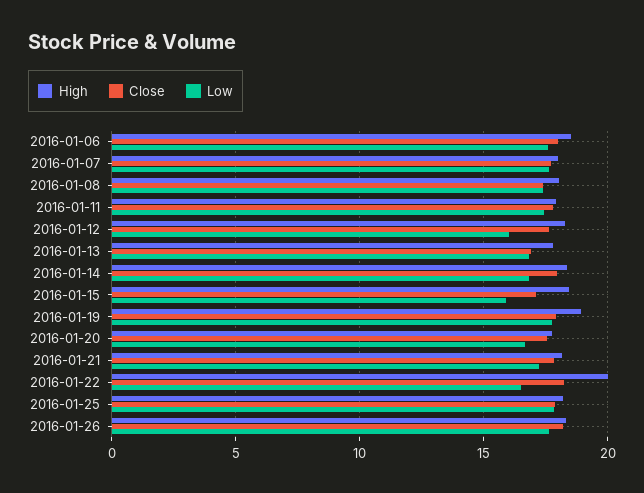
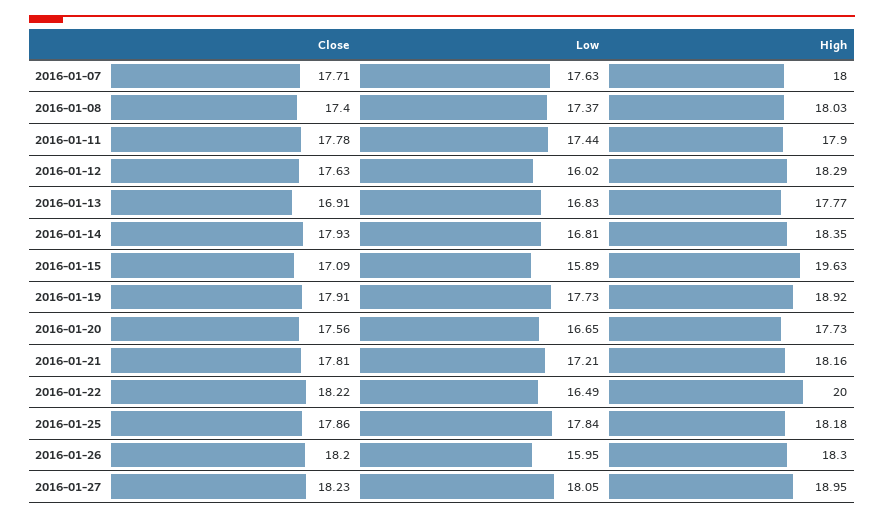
High, 2016-01-06: 18.5 -> none
Close, 2016-01-06: 18 -> none
Low, 2016-01-06: 17.5 -> none
High, 2016-01-15: 18.5 -> 19.63
Low, 2016-01-26: 17.5 -> 15.95
Close, 2016-01-27: none -> 18.23
Low, 2016-01-27: none -> 18.05
High, 2016-01-27: none -> 18.95

